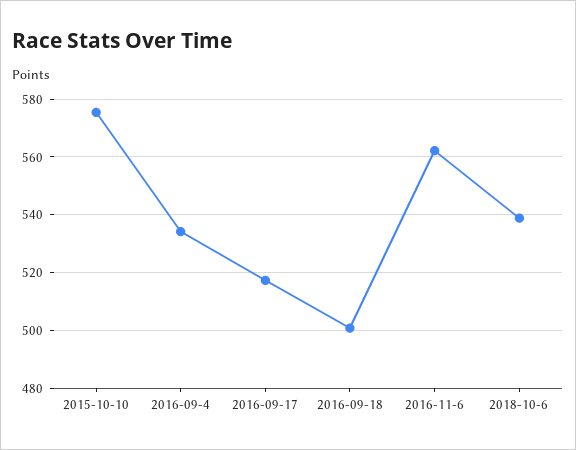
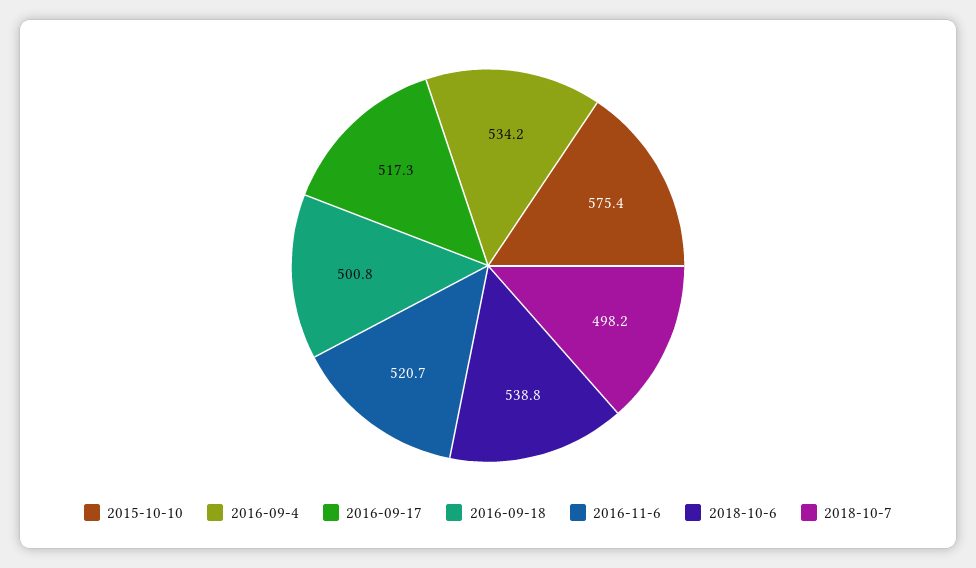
2016-11-6: 562.5 -> 520.7
2018-10-7: none -> 498.2

